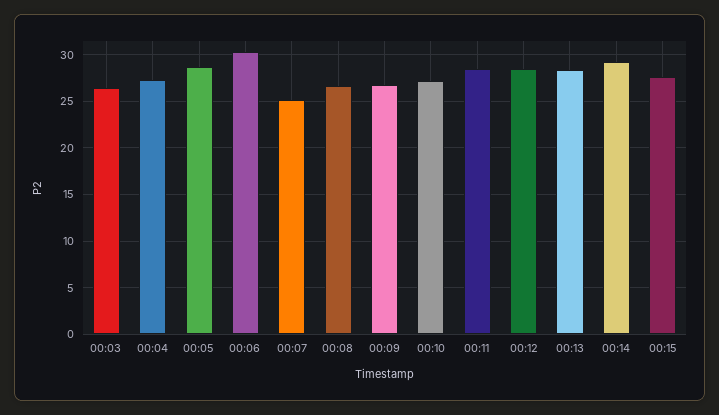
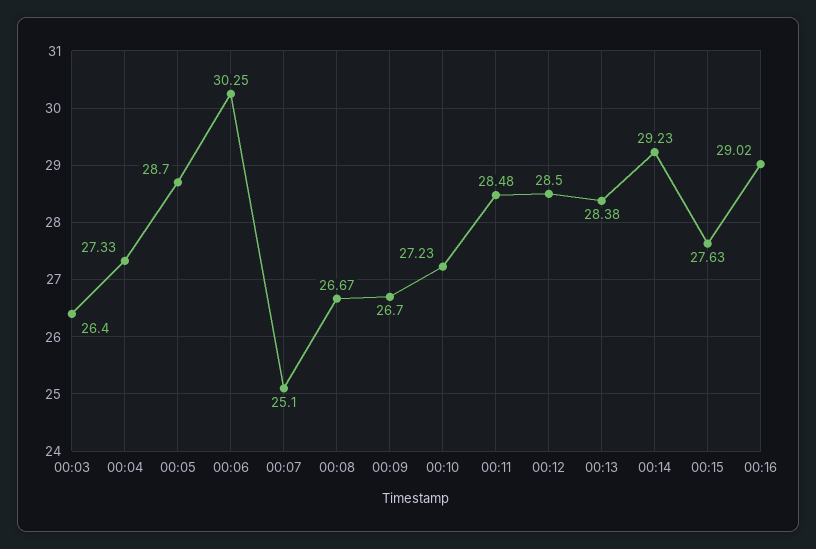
00:16: none -> 29.02

